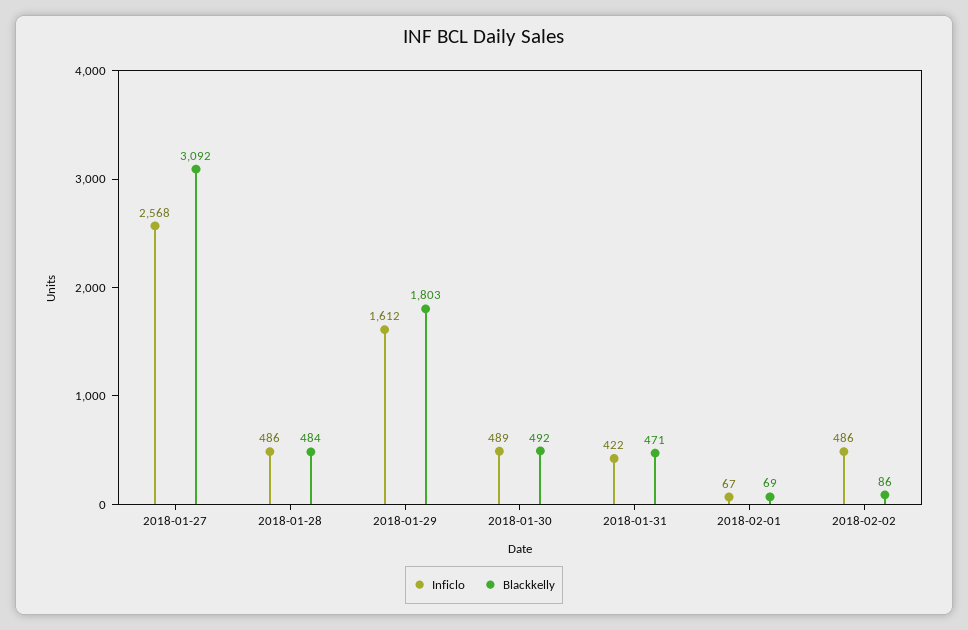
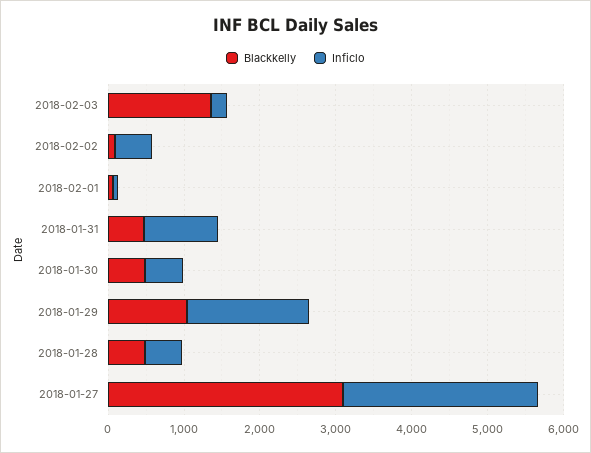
Blackkelly, 2018-01-29: 1803 -> 1000
Inficlo, 2018-01-31: 422 -> 1000
Blackkelly, 2018-02-03: none -> 1400
Inficlo, 2018-02-03: none -> 200

